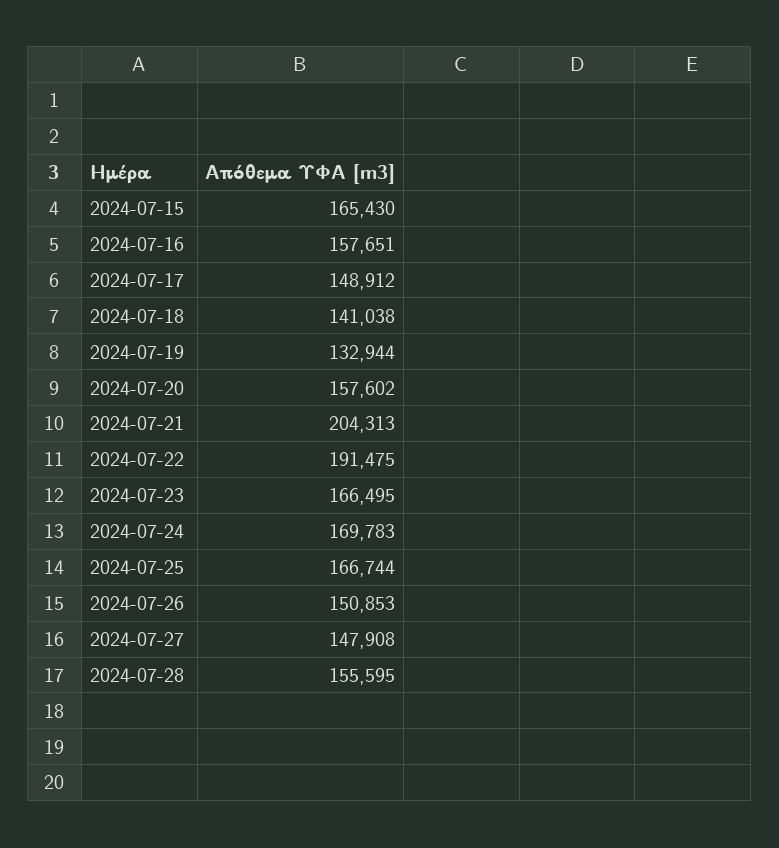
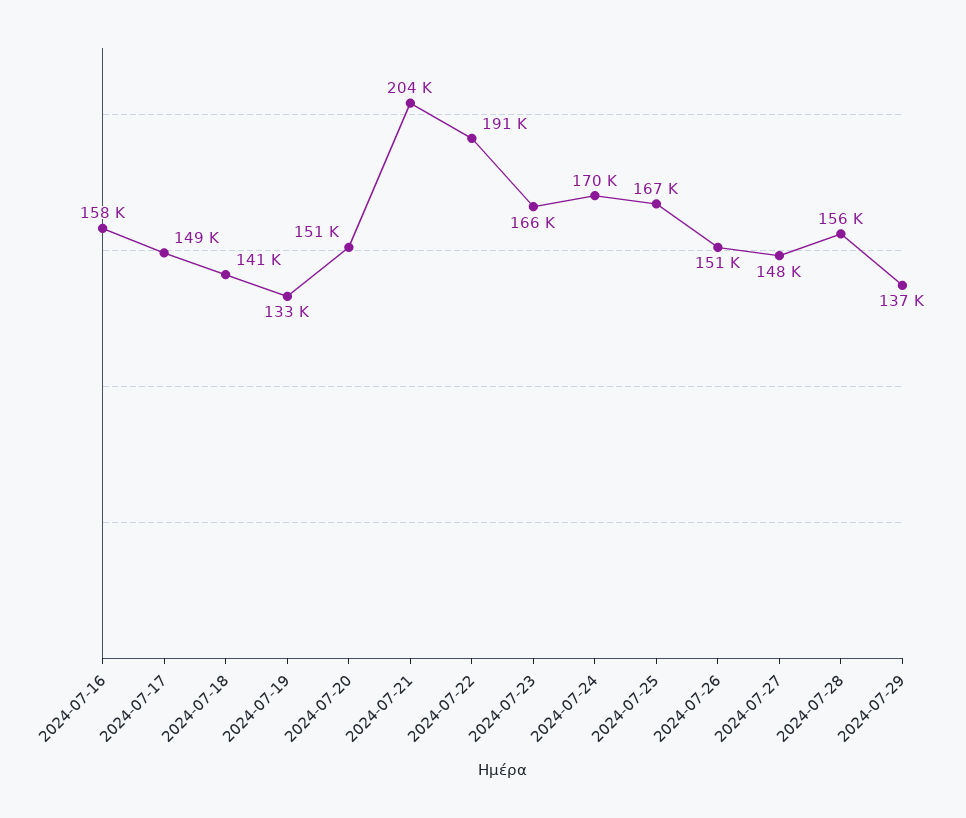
2024-07-15: 165430 -> none
2024-07-20: 157602 -> 151000
2024-07-29: none -> 137000

